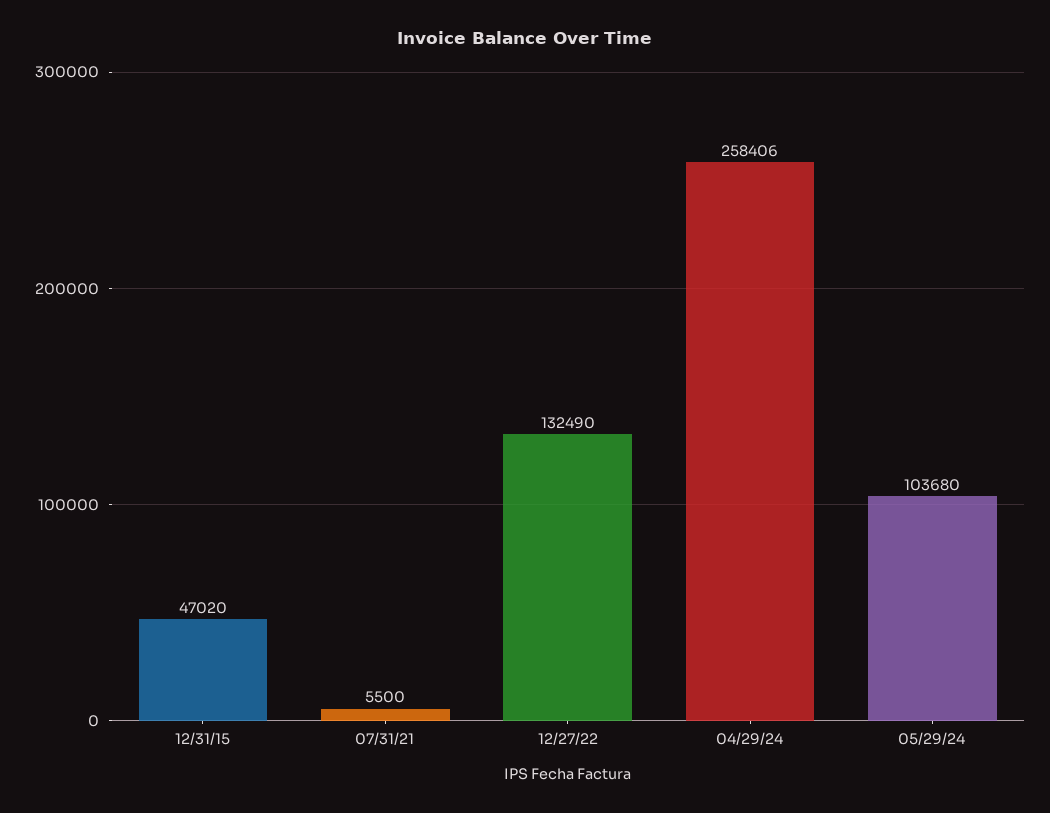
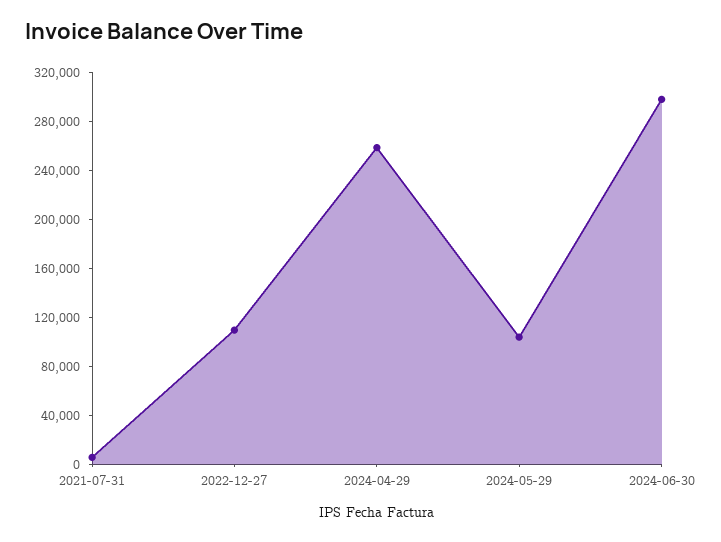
12/31/15: 47020 -> none
12/27/22: 132490 -> 110000
2024-06-30: none -> 300000

